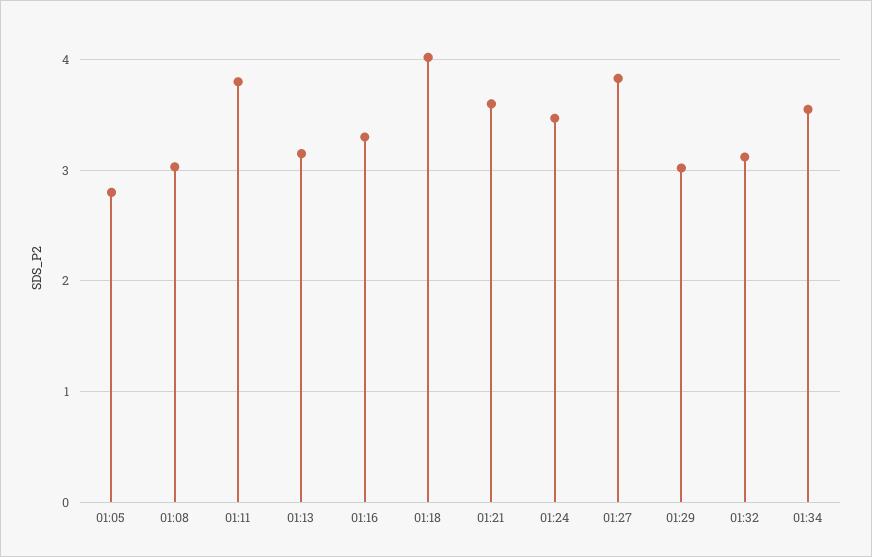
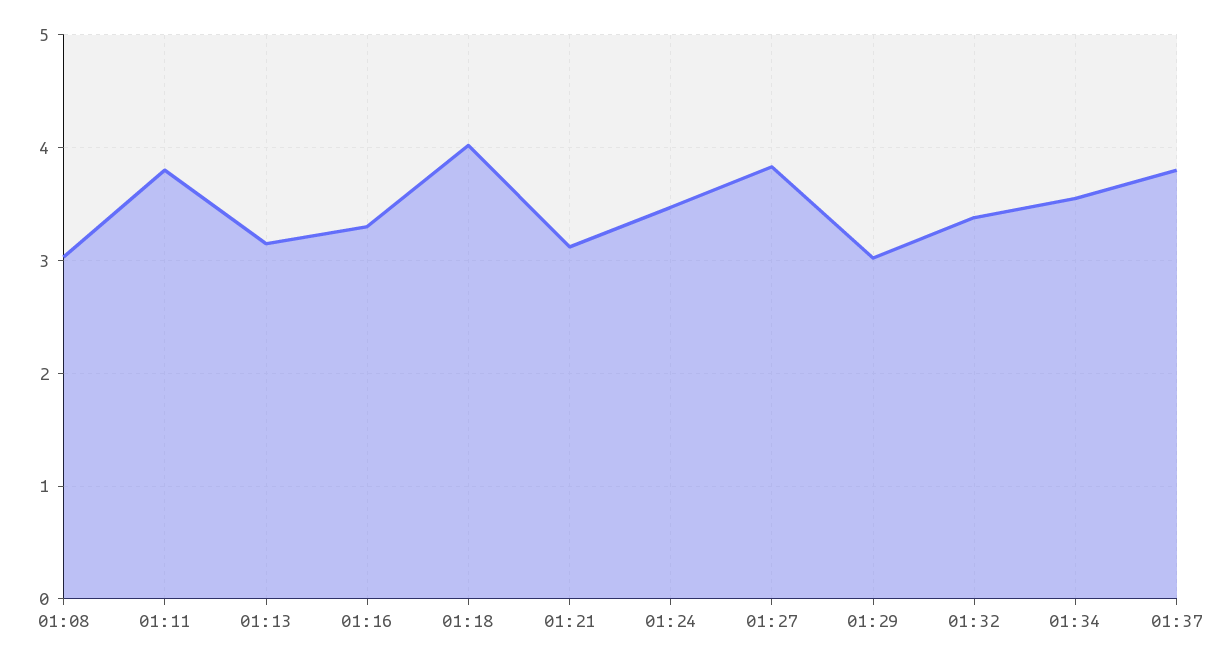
01:05: 2.8 -> none
01:21: 3.6 -> 3.1
01:32: 3.1 -> 3.4
01:37: none -> 3.8

